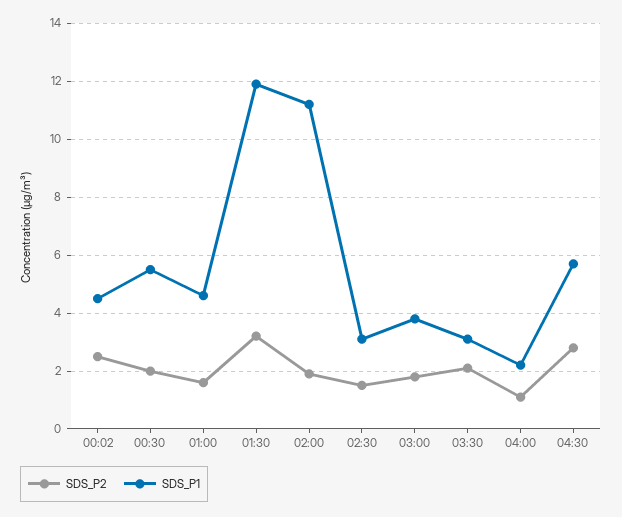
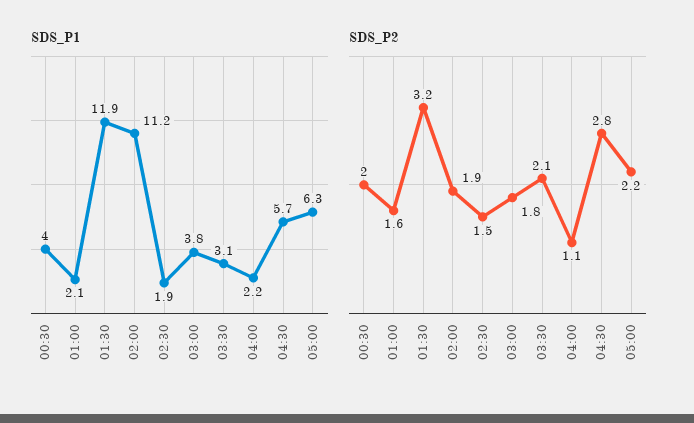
SDS_P2, 00:02: 2.5 -> none
SDS_P1, 00:02: 4.5 -> none
SDS_P1, 00:30: 5.5 -> 4
SDS_P1, 01:00: 4.5 -> 2.1
SDS_P1, 02:30: 3 -> 1.9
SDS_P1, 05:00: none -> 6.3
SDS_P2, 05:00: none -> 2.2

